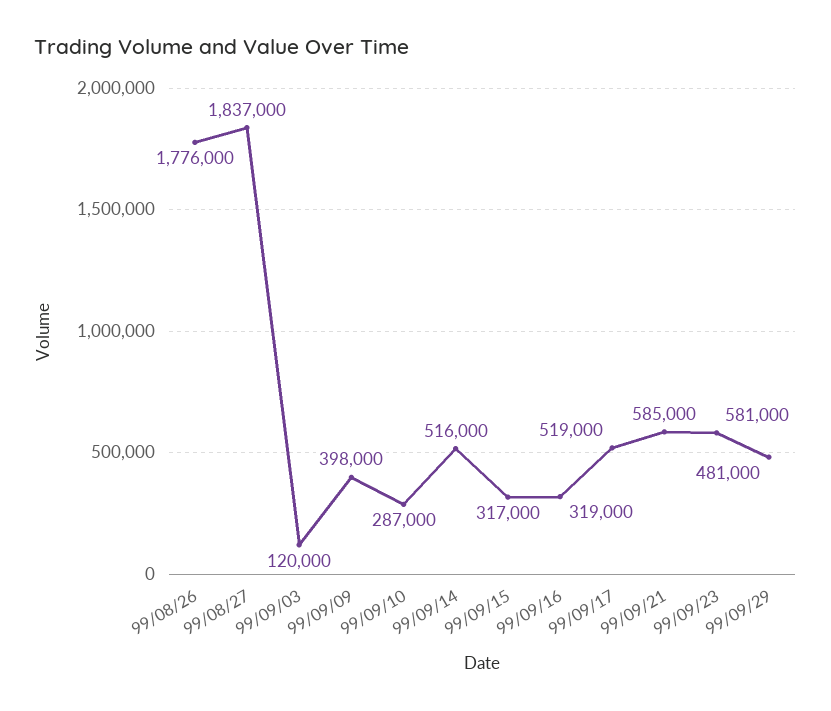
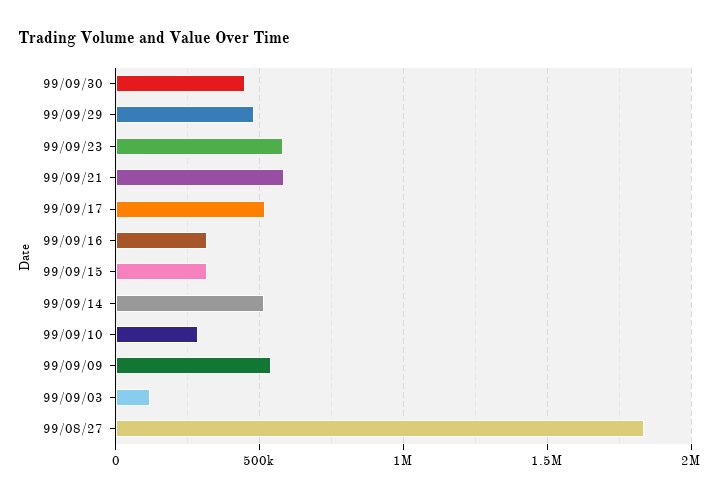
99/08/26: 1776000 -> none
99/09/09: 398000 -> 550000
99/09/30: none -> 450000

